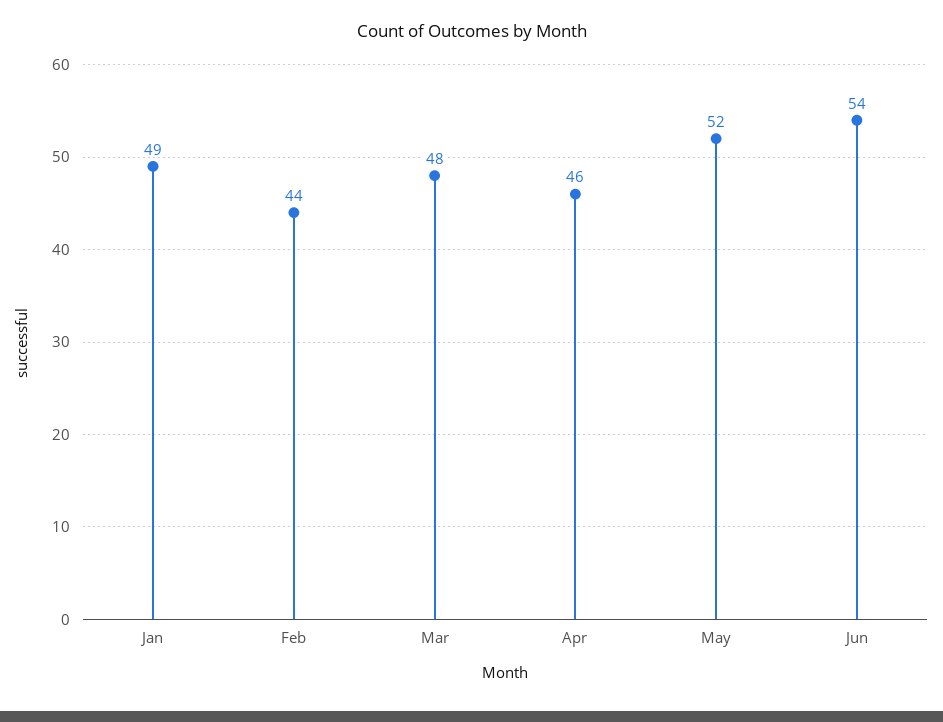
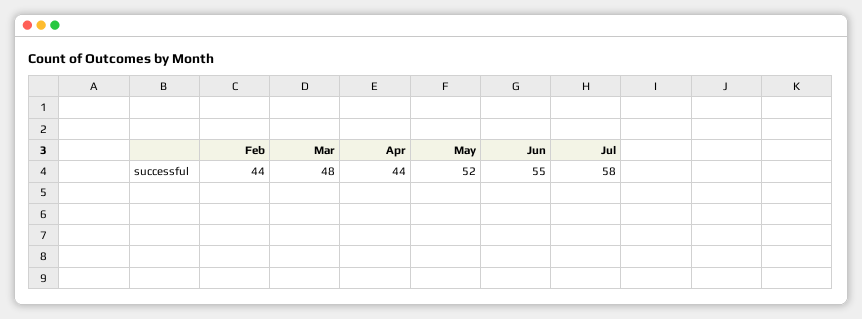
Jan: 49 -> none
Apr: 46 -> 44
Jun: 54 -> 55
Jul: none -> 58

